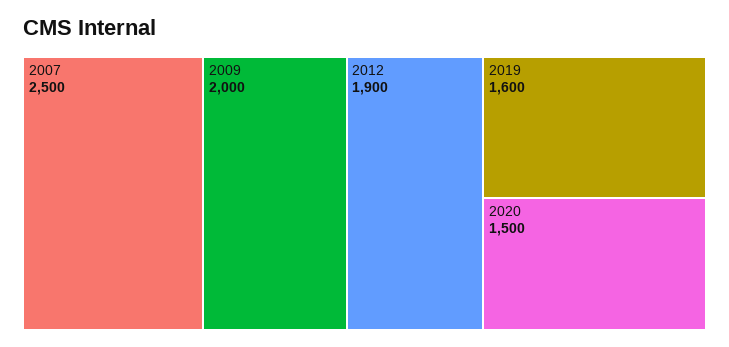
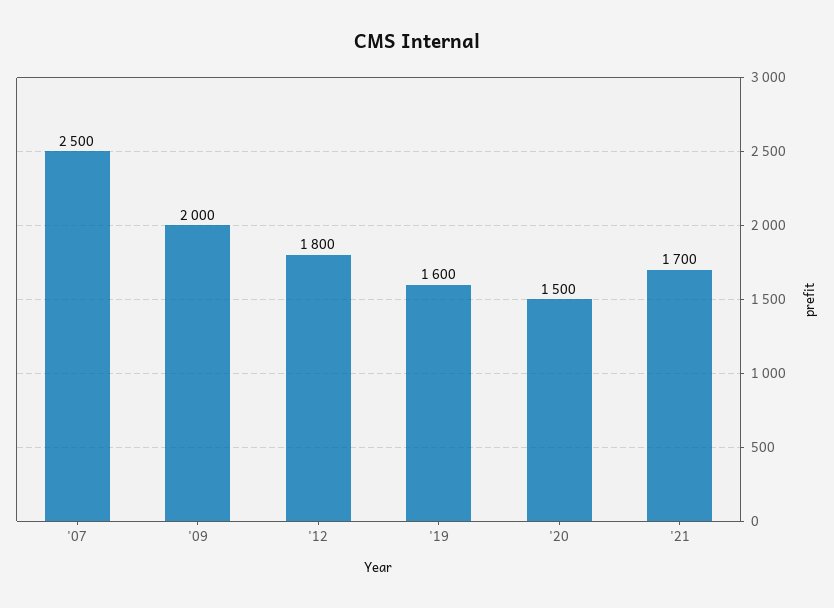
2012: 1900 -> 1800
'21: none -> 1700

